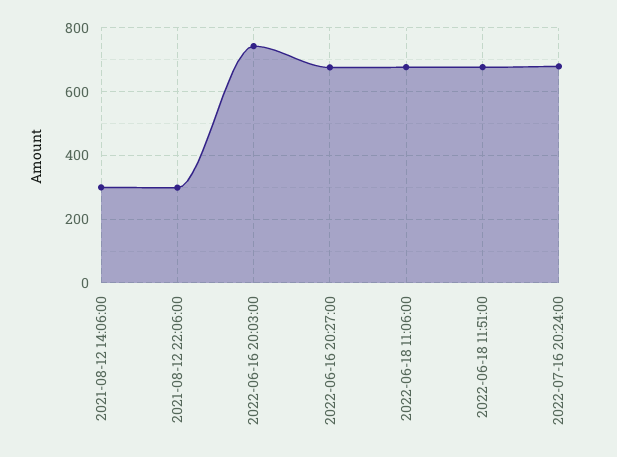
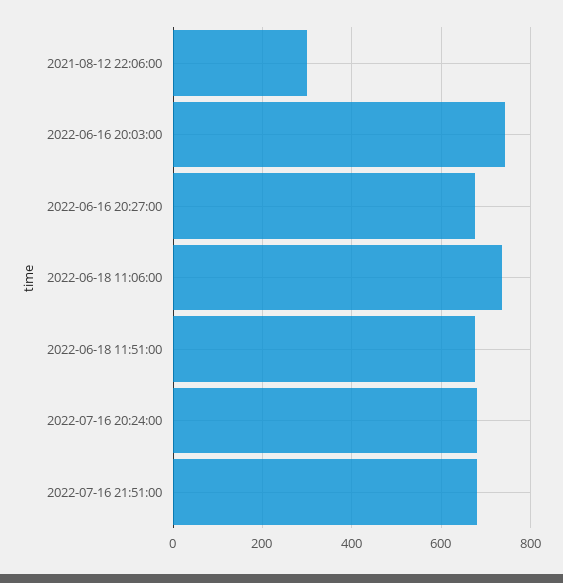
2021-08-12 14:06:00: 300 -> none
2022-06-18 11:06:00: 680 -> 740
2022-07-16 21:51:00: none -> 680

